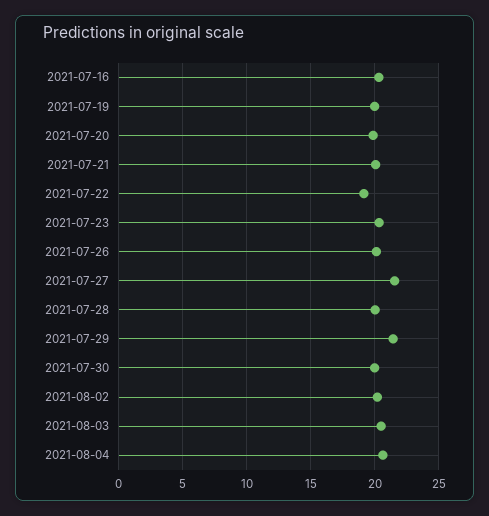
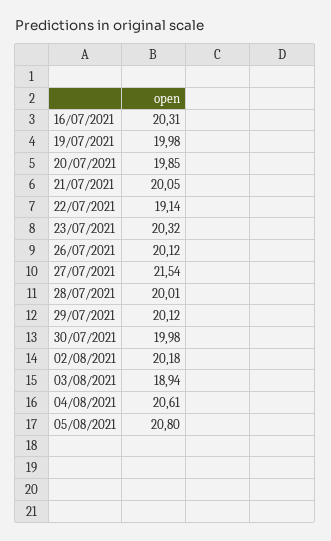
2021-07-29: 21.5 -> 20.12
2021-08-03: 20.5 -> 18.94
05/08/2021: none -> 20.8

